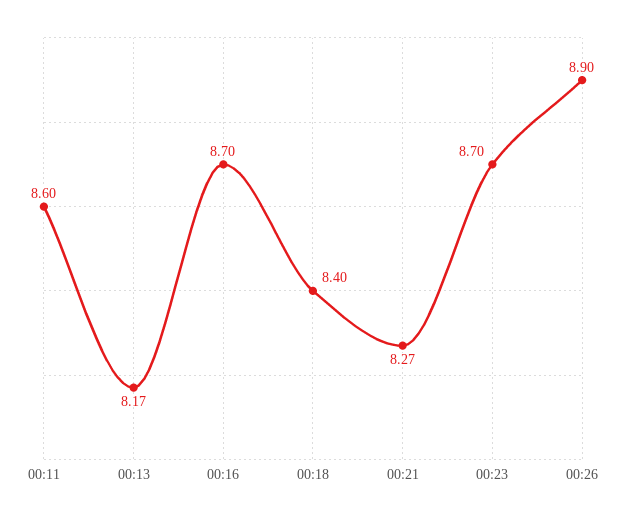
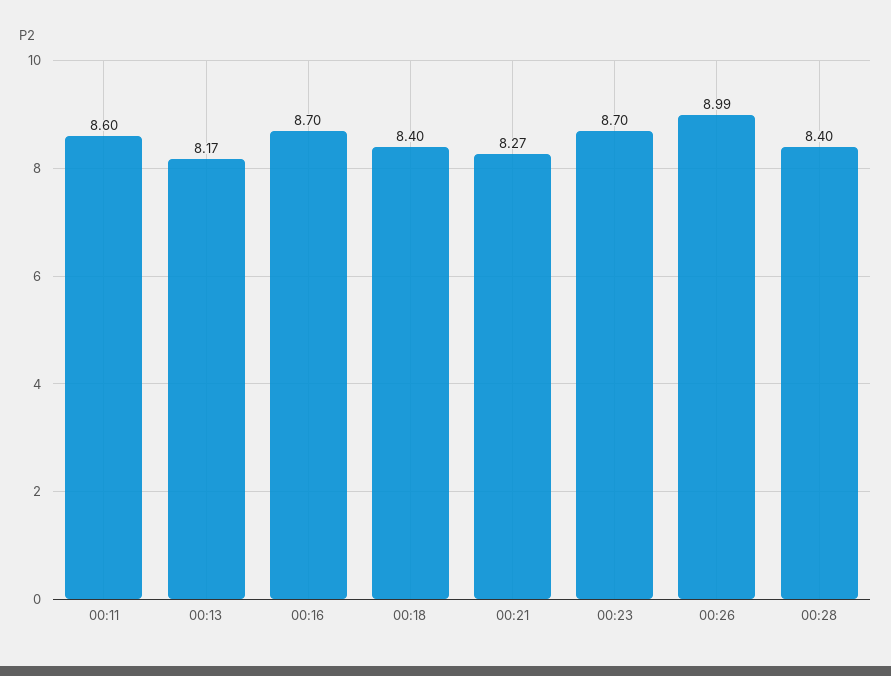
00:26: 8.9 -> 8.99
00:28: none -> 8.4

